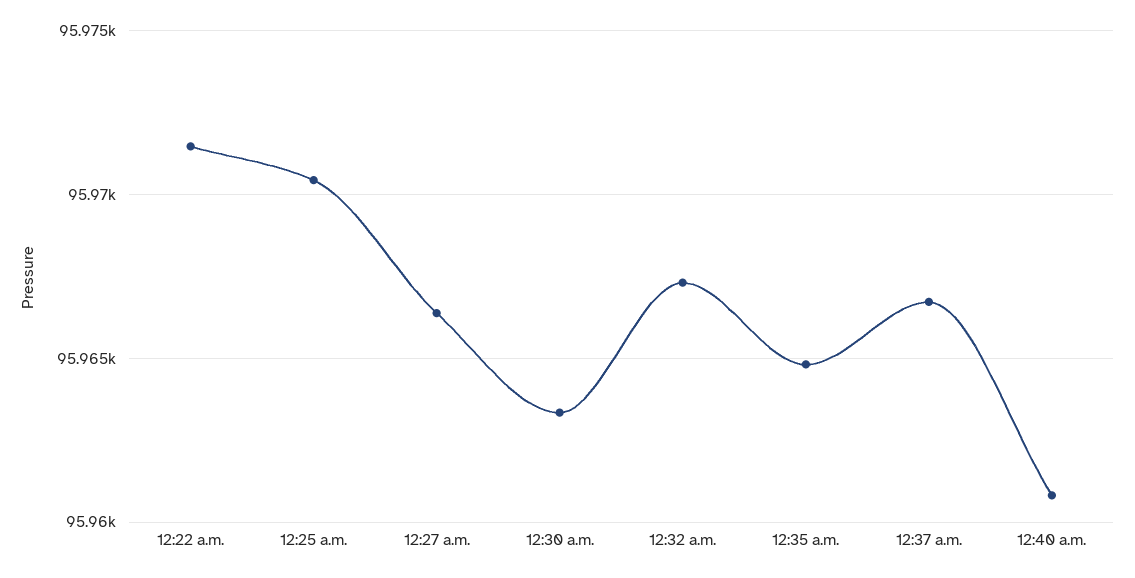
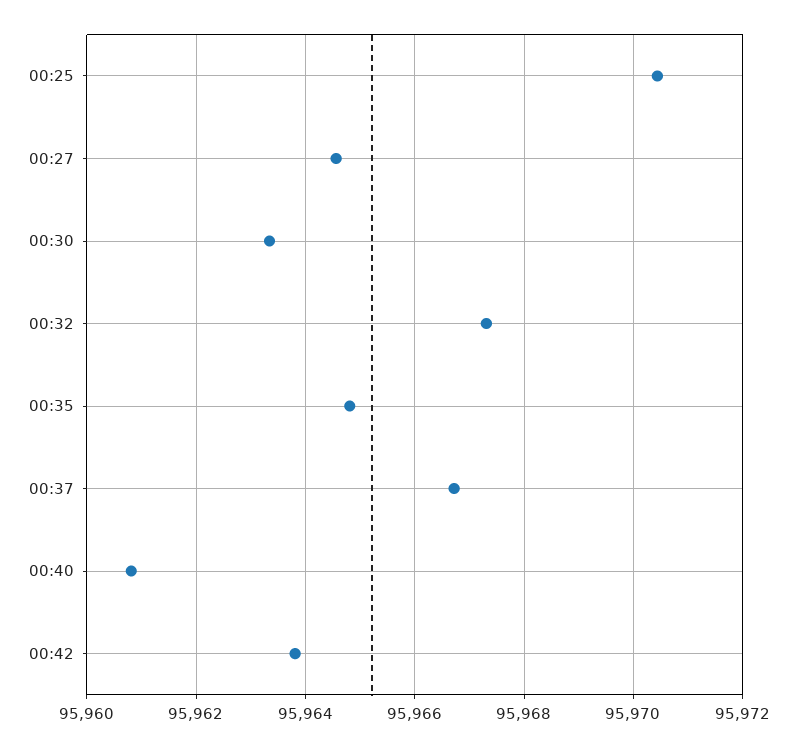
12:22 a.m.: 95971.5 -> none
12:27 a.m.: 95966.5 -> 95964.6
00:42: none -> 95963.8

